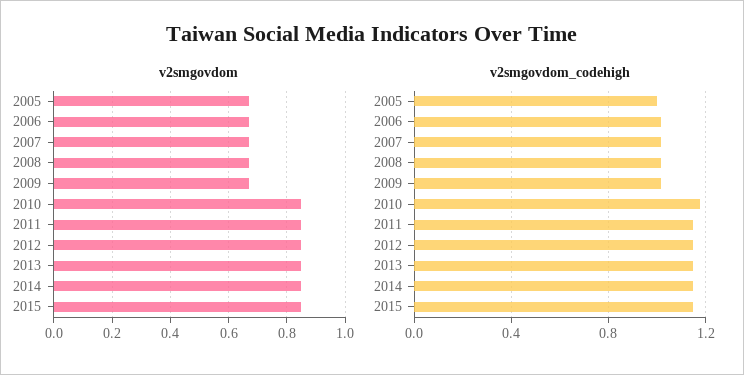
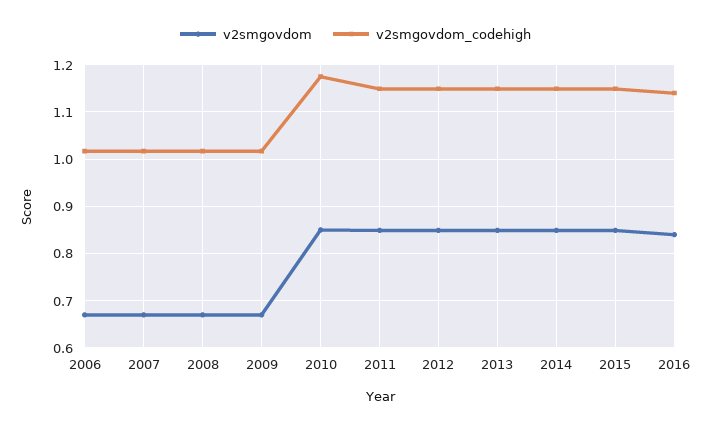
v2smgovdom, 2005: 0.675 -> none
v2smgovdom_codehigh, 2005: 1 -> none
v2smgovdom, 2016: none -> 0.84
v2smgovdom_codehigh, 2016: none -> 1.14

